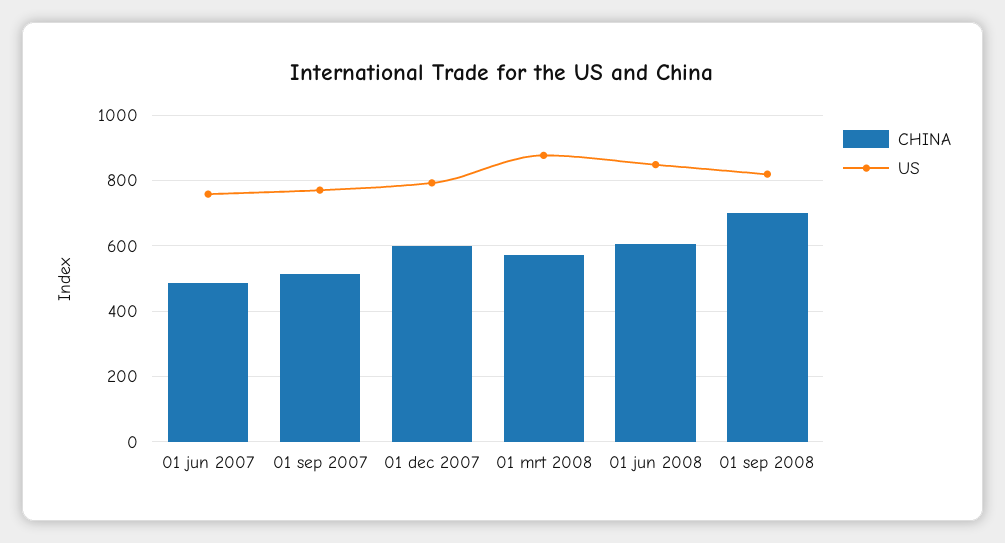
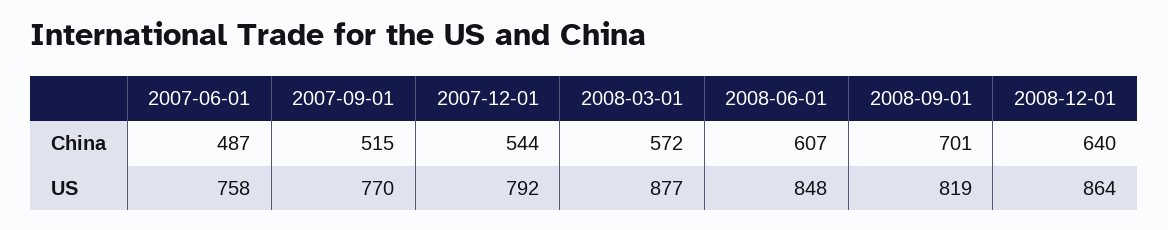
CHINA, 01 dec 2007: 600 -> 544
CHINA, 2008-12-01: none -> 640
US, 2008-12-01: none -> 864

